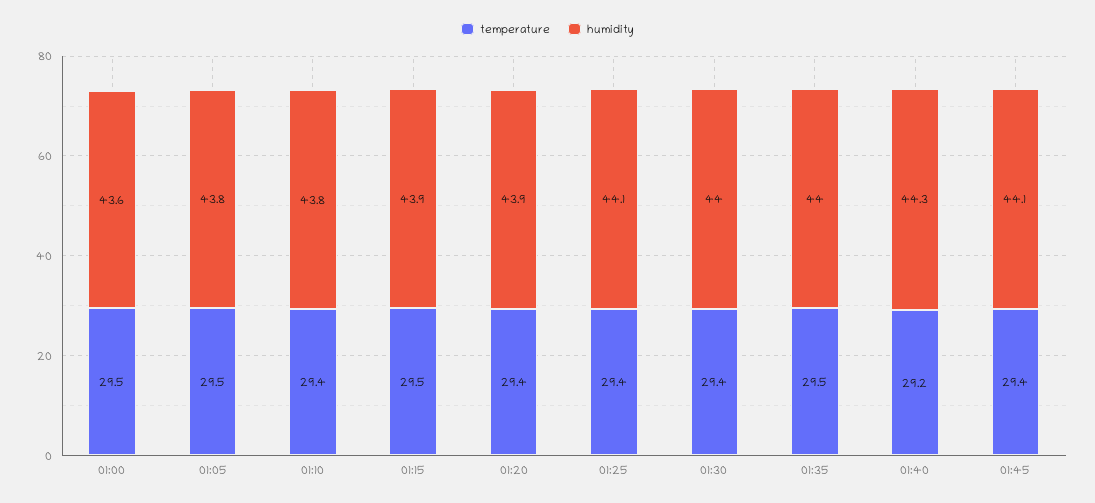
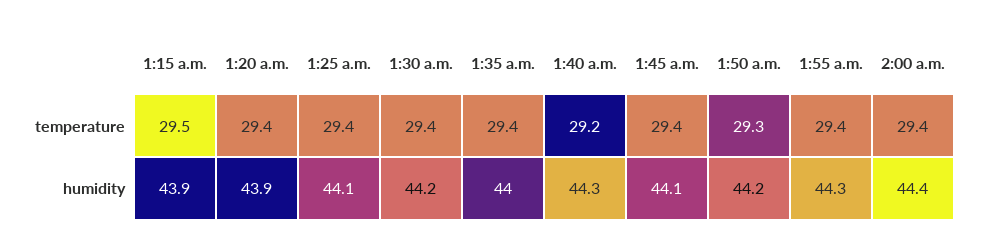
temperature, 01:00: 29.5 -> none
humidity, 01:00: 43.6 -> none
temperature, 01:05: 29.5 -> none
humidity, 01:05: 43.8 -> none
temperature, 01:10: 29.4 -> none
humidity, 01:10: 43.8 -> none
humidity, 01:30: 44 -> 44.2
temperature, 01:35: 29.5 -> 29.4
temperature, 1:50 a.m.: none -> 29.3
temperature, 1:55 a.m.: none -> 29.4
temperature, 2:00 a.m.: none -> 29.4
humidity, 1:50 a.m.: none -> 44.2
humidity, 1:55 a.m.: none -> 44.3
humidity, 2:00 a.m.: none -> 44.4

